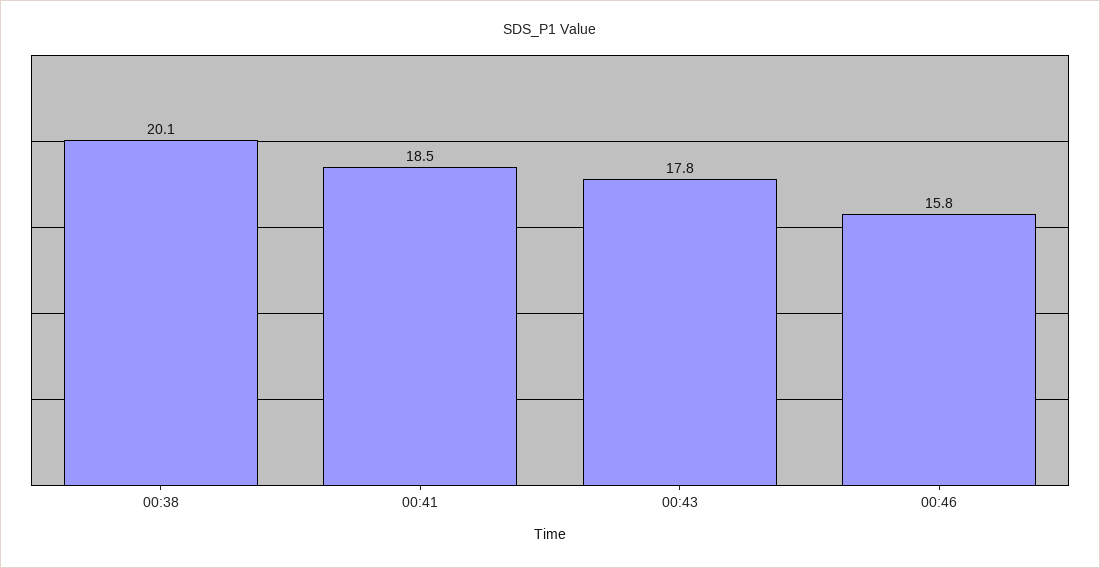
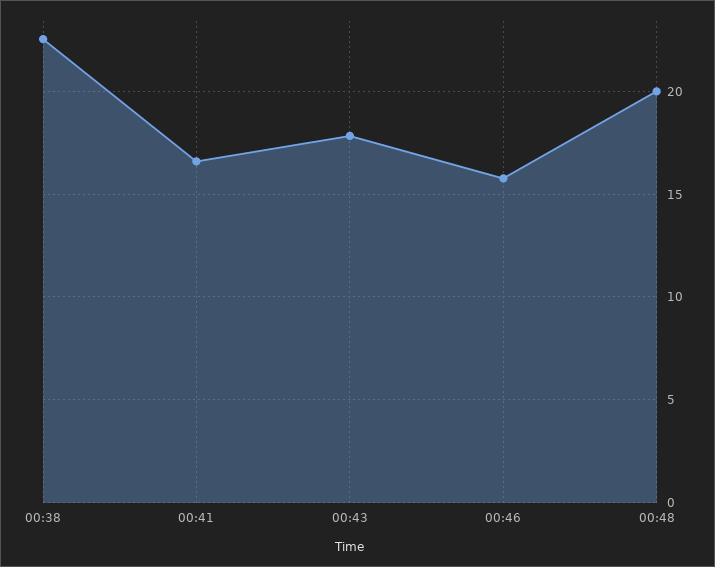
00:38: 20.1 -> 22.5
00:41: 18.5 -> 16.5
00:48: none -> 20

